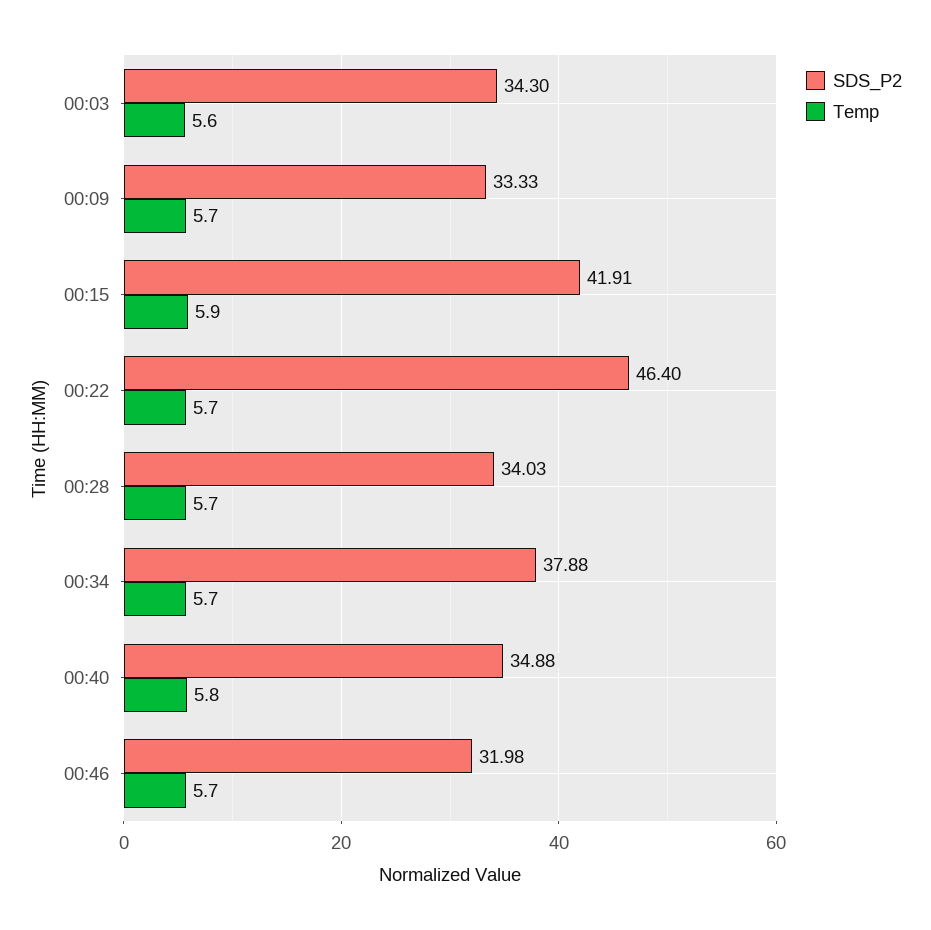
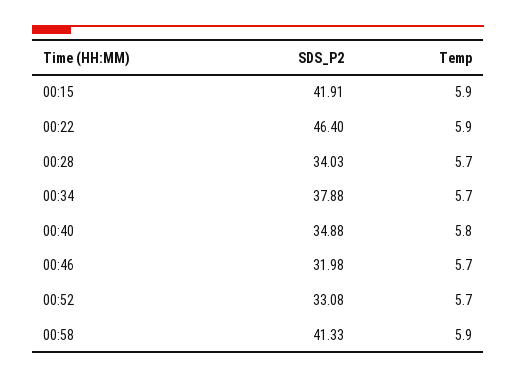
SDS_P2, 00:03: 34.3 -> none
Temp, 00:03: 5.6 -> none
SDS_P2, 00:09: 33.33 -> none
Temp, 00:09: 5.7 -> none
Temp, 00:22: 5.7 -> 5.9
SDS_P2, 00:52: none -> 33.08
Temp, 00:52: none -> 5.7
SDS_P2, 00:58: none -> 41.33
Temp, 00:58: none -> 5.9

